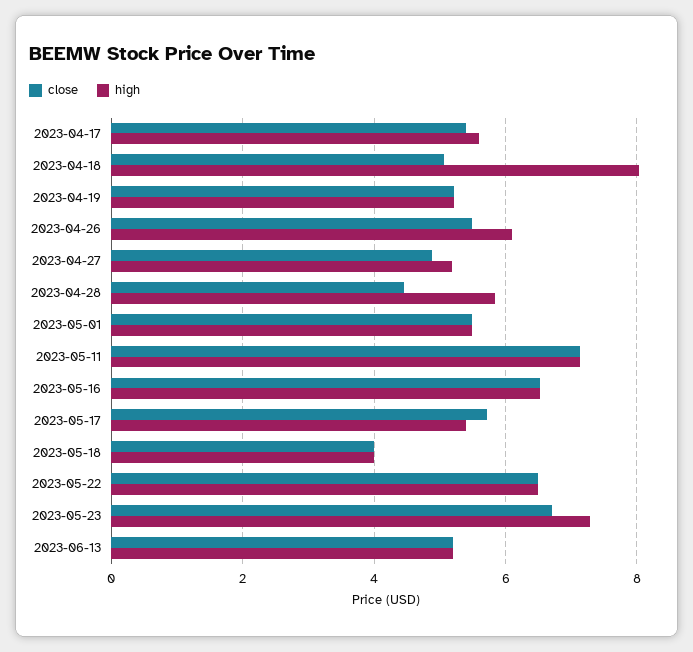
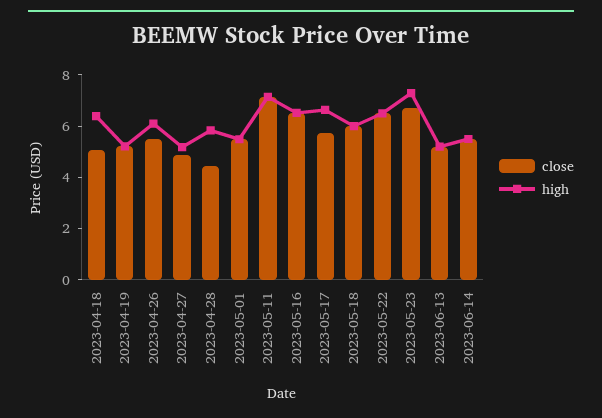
close, 2023-04-17: 5.4 -> none
high, 2023-04-17: 5.6 -> none
high, 2023-04-18: 8 -> 6.5
high, 2023-05-17: 5.4 -> 6.5
close, 2023-05-18: 4 -> 6
high, 2023-05-18: 4 -> 6
close, 2023-06-14: none -> 5.5
high, 2023-06-14: none -> 5.5

